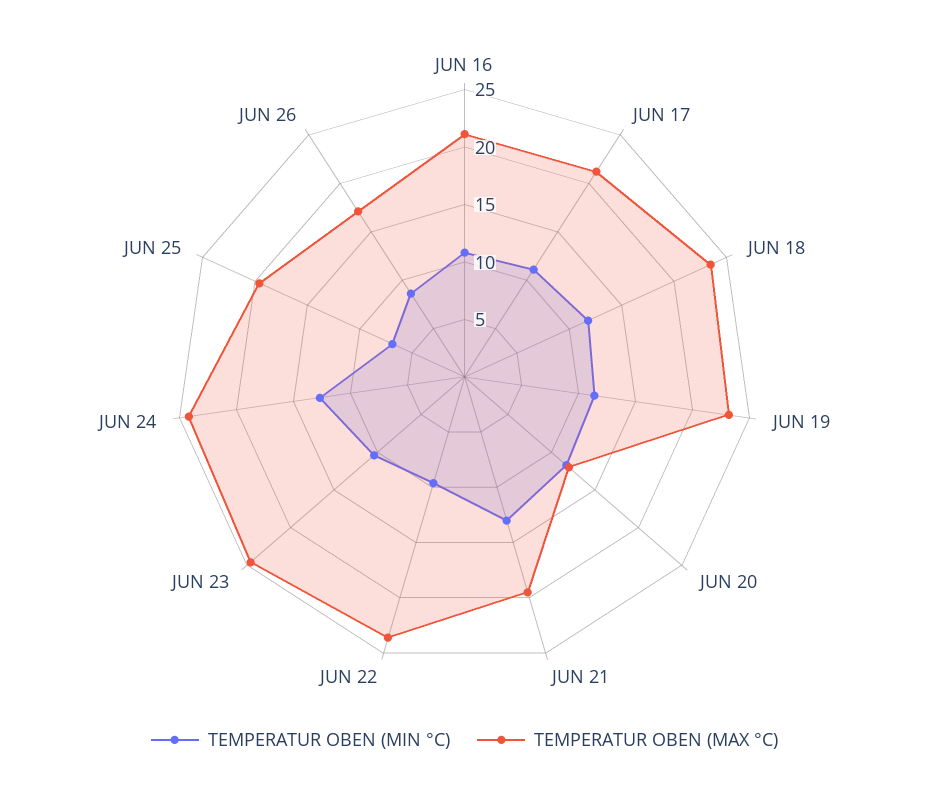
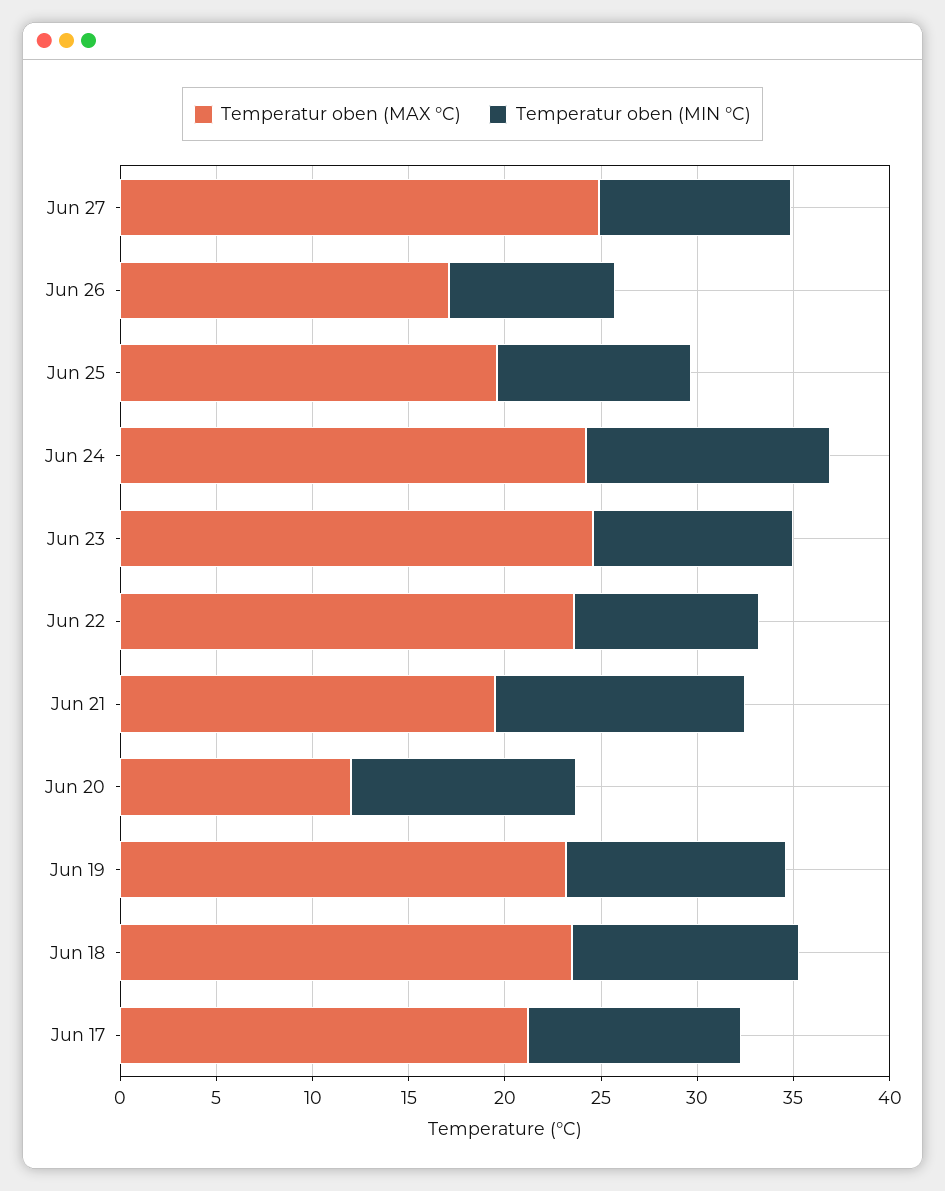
TEMPERATUR OBEN (MIN °C), JUN 16: 11 -> none
TEMPERATUR OBEN (MAX °C), JUN 16: 21 -> none
TEMPERATUR OBEN (MIN °C), JUN 25: 7 -> 10
TEMPERATUR OBEN (MAX °C), Jun 27: none -> 25
TEMPERATUR OBEN (MIN °C), Jun 27: none -> 10

